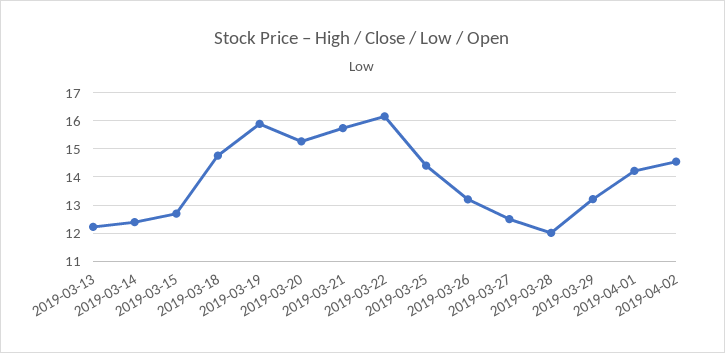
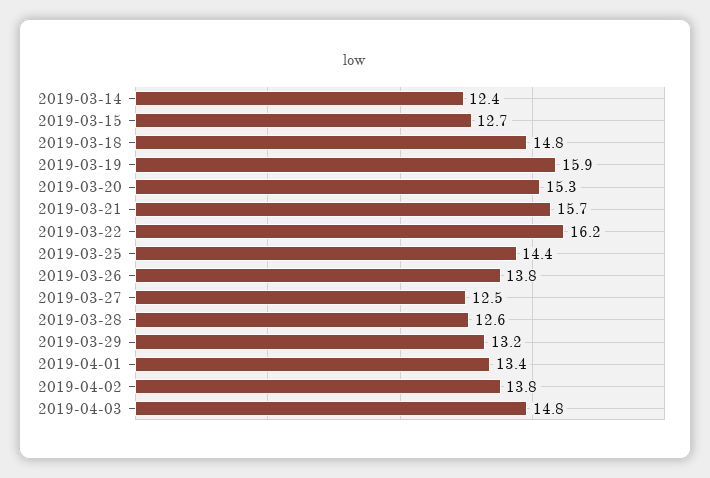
2019-03-13: 12.25 -> none
2019-03-26: 13.25 -> 13.8
2019-03-28: 12 -> 12.6
2019-04-01: 14.25 -> 13.4
2019-04-02: 14.5 -> 13.8
2019-04-03: none -> 14.8

